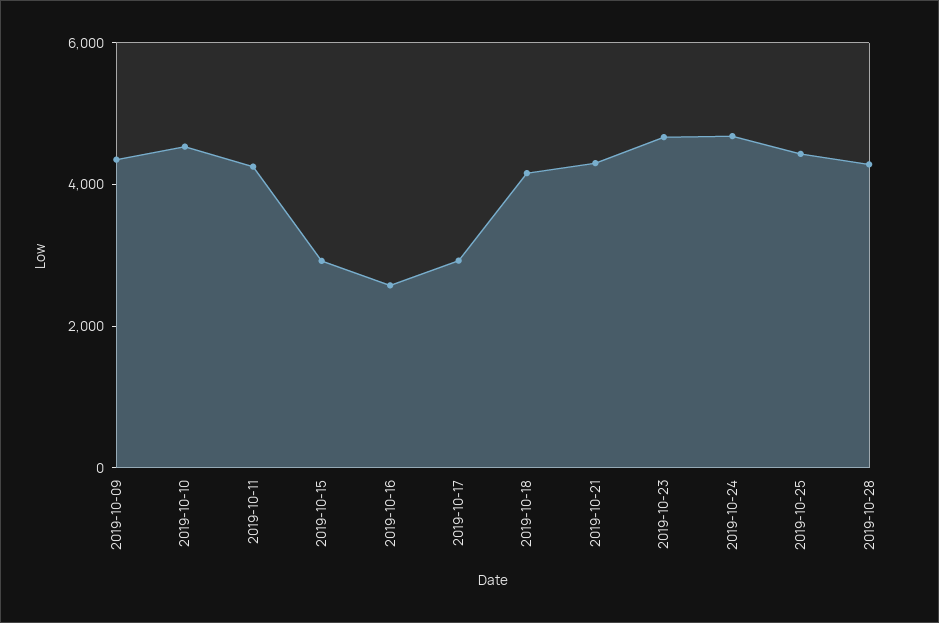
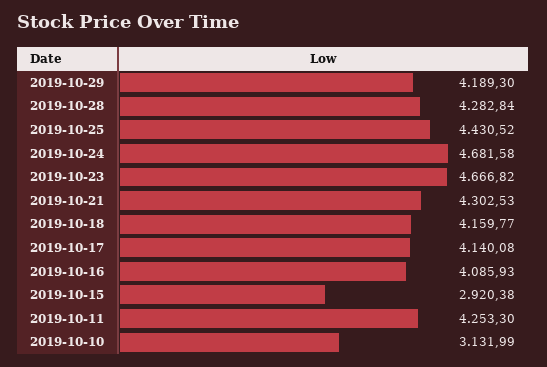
2019-10-09: 4500 -> none
2019-10-10: 4500 -> 3131.99
2019-10-16: 2500 -> 4085.93
2019-10-17: 3000 -> 4140.08
2019-10-29: none -> 4189.3

